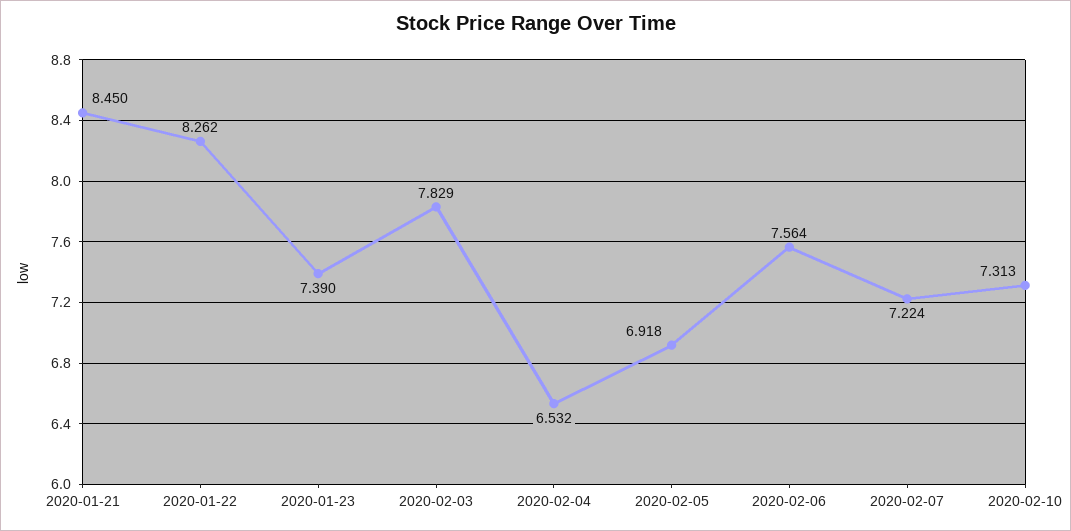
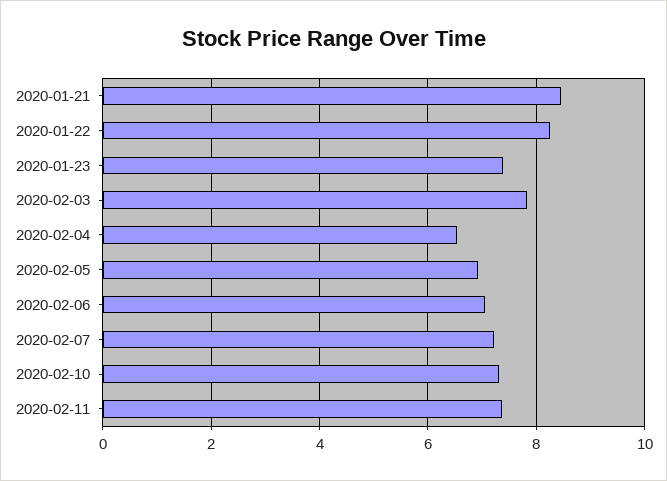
2020-02-06: 7.564 -> 7
2020-02-11: none -> 7.4

